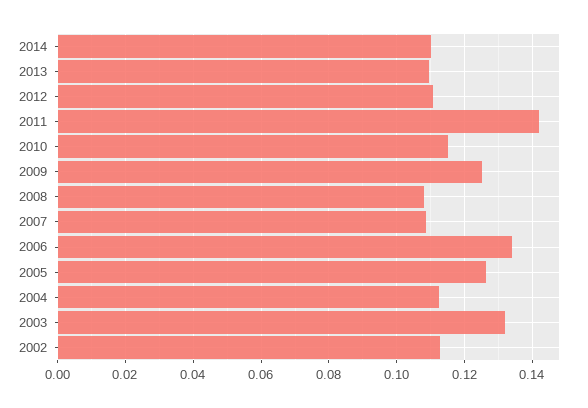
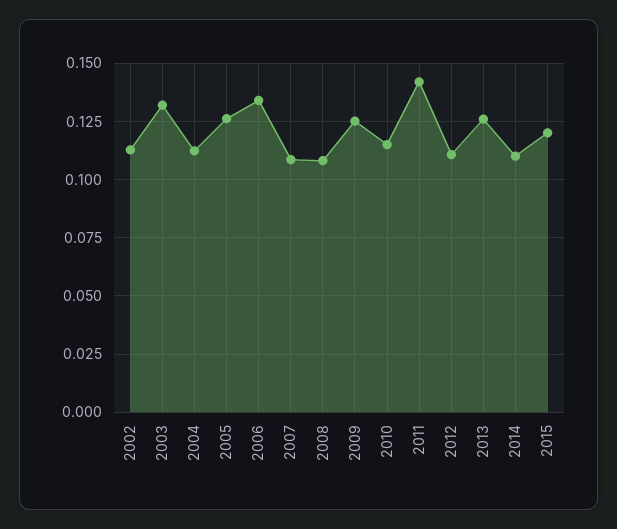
2013: 0.11 -> 0.125
2015: none -> 0.12

